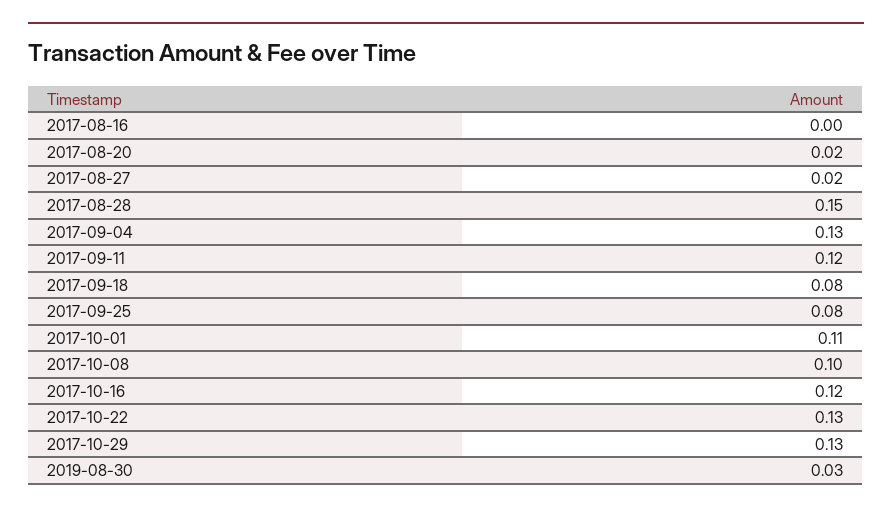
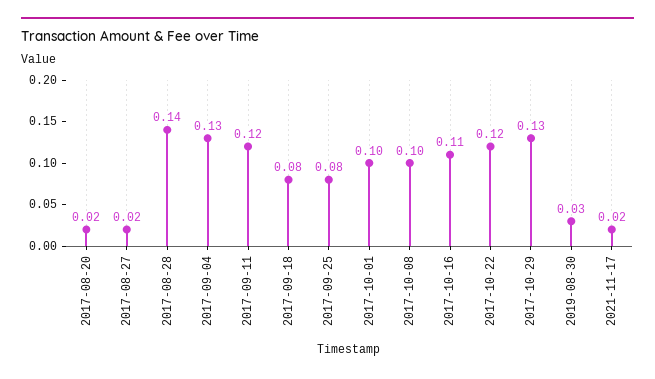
2017-08-16: 0 -> none
2017-08-28: 0.15 -> 0.14
2017-10-01: 0.11 -> 0.1
2017-10-16: 0.12 -> 0.11
2017-10-22: 0.13 -> 0.12
2021-11-17: none -> 0.02

